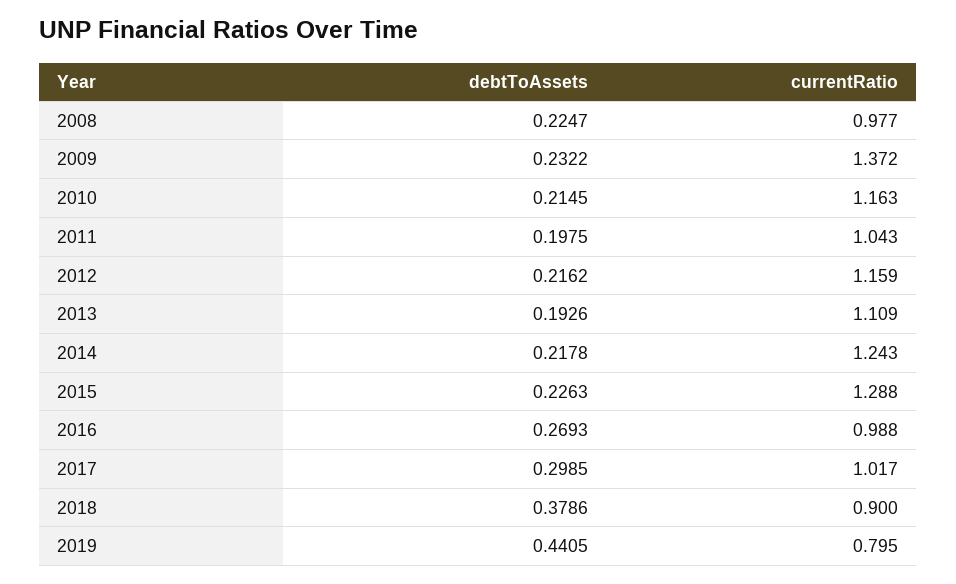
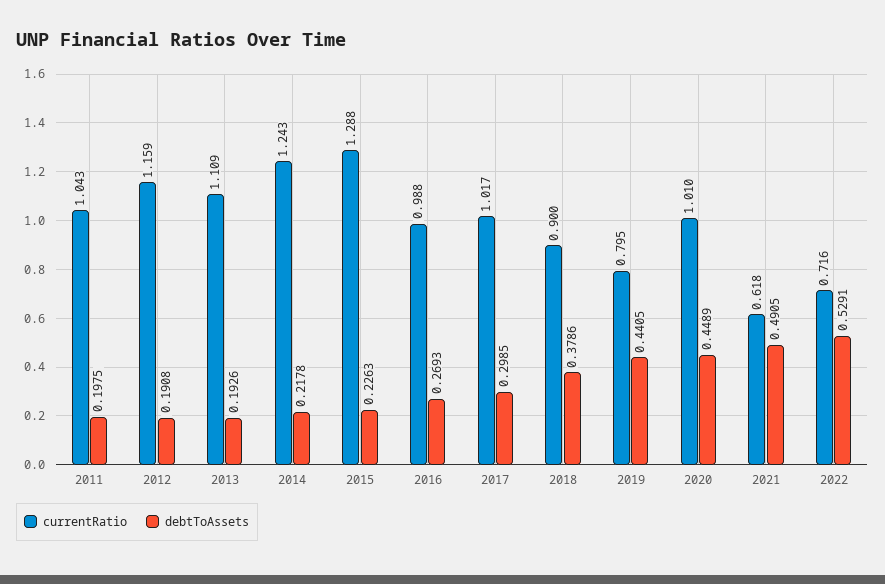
debtToAssets, 2008: 0.2247 -> none
currentRatio, 2008: 0.977 -> none
debtToAssets, 2009: 0.2322 -> none
currentRatio, 2009: 1.372 -> none
debtToAssets, 2010: 0.2145 -> none
currentRatio, 2010: 1.163 -> none
debtToAssets, 2012: 0.2162 -> 0.1908
currentRatio, 2020: none -> 1.01
debtToAssets, 2020: none -> 0.4489
currentRatio, 2021: none -> 0.618
debtToAssets, 2021: none -> 0.4905
currentRatio, 2022: none -> 0.716
debtToAssets, 2022: none -> 0.5291

